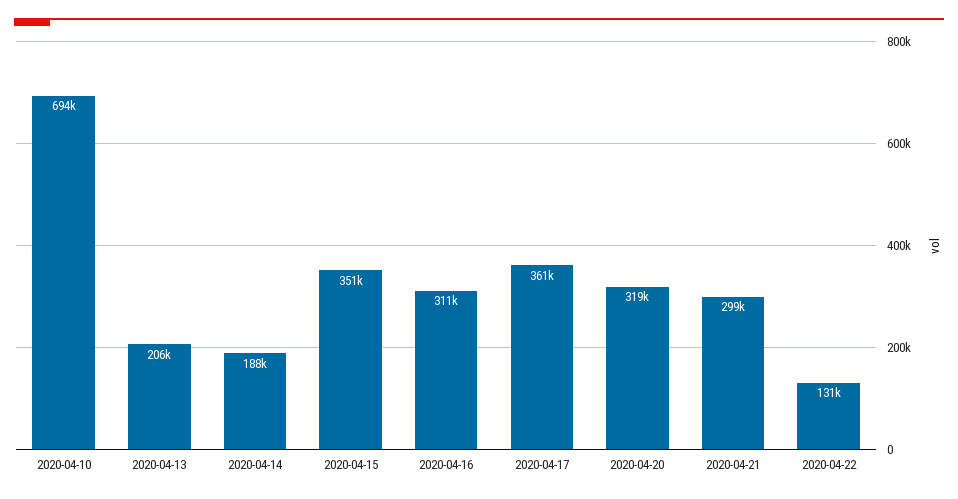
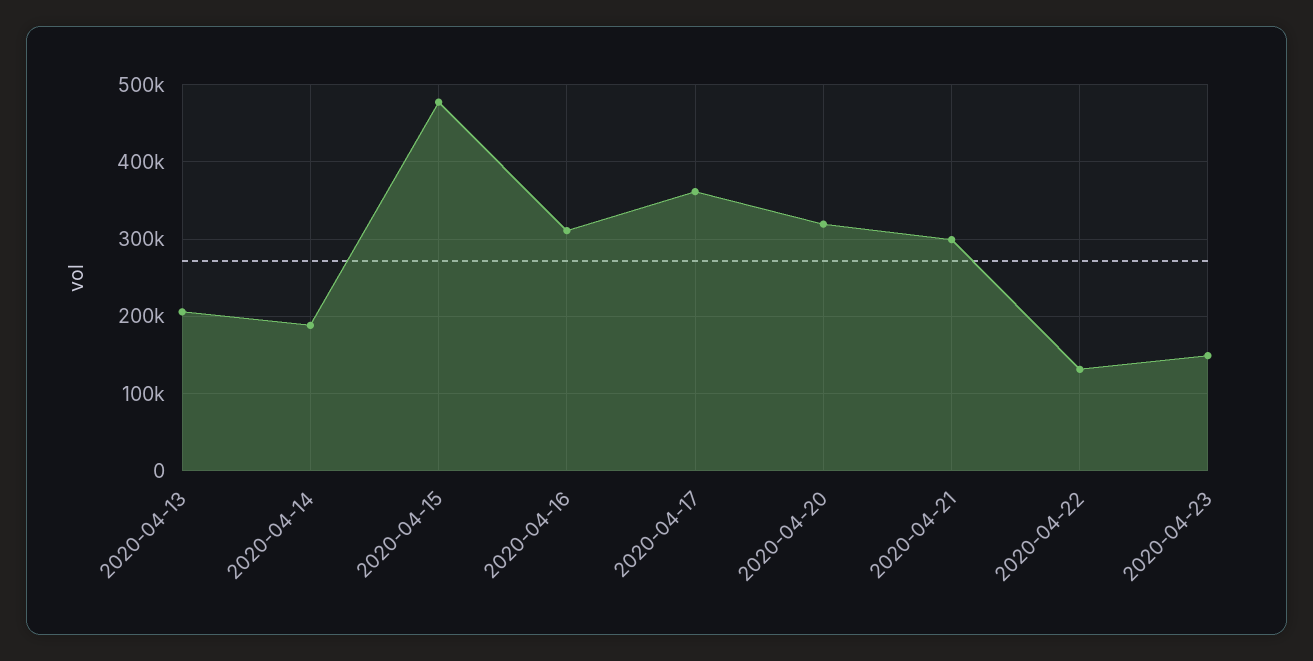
2020-04-10: 694000 -> none
2020-04-15: 351000 -> 480000
2020-04-23: none -> 150000

